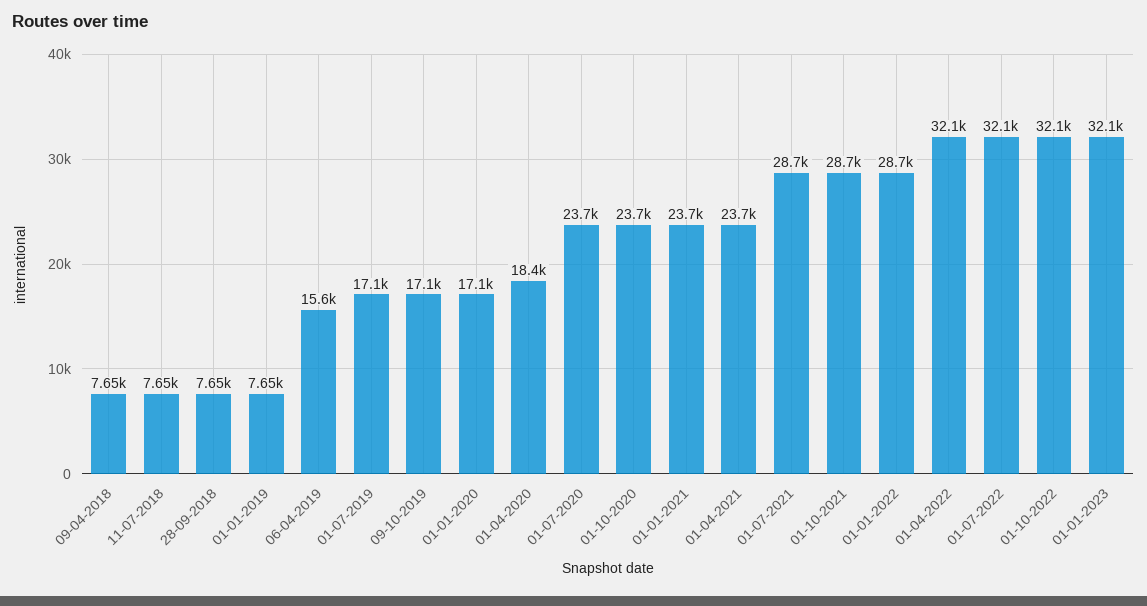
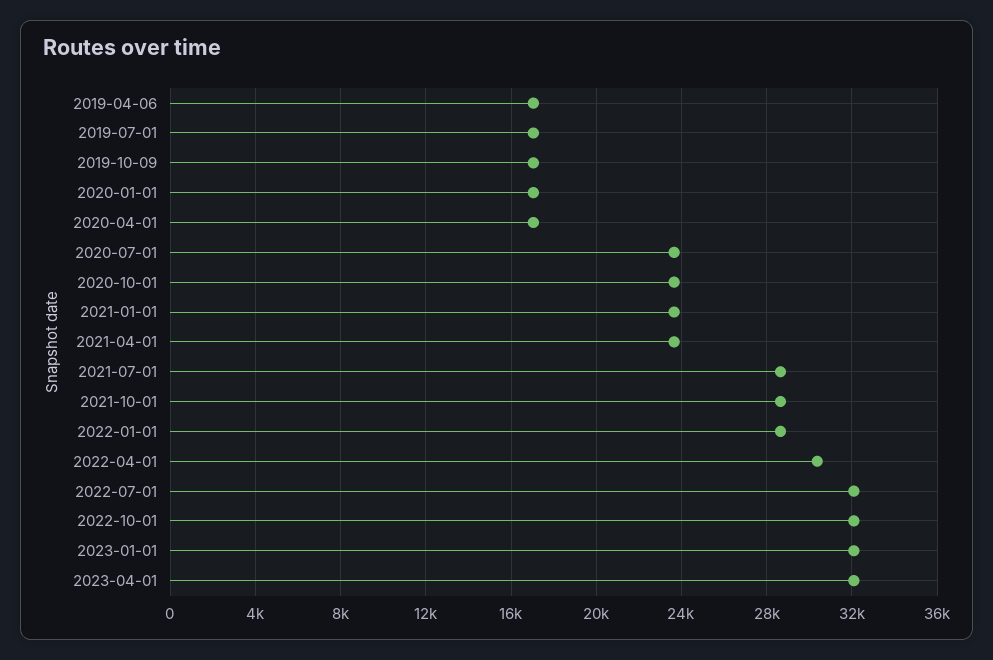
09-04-2018: 7650 -> none
11-07-2018: 7650 -> none
28-09-2018: 7650 -> none
01-01-2019: 7650 -> none
06-04-2019: 15600 -> 17000
01-04-2020: 18400 -> 17000
01-04-2022: 32100 -> 30500
2023-04-01: none -> 32000

